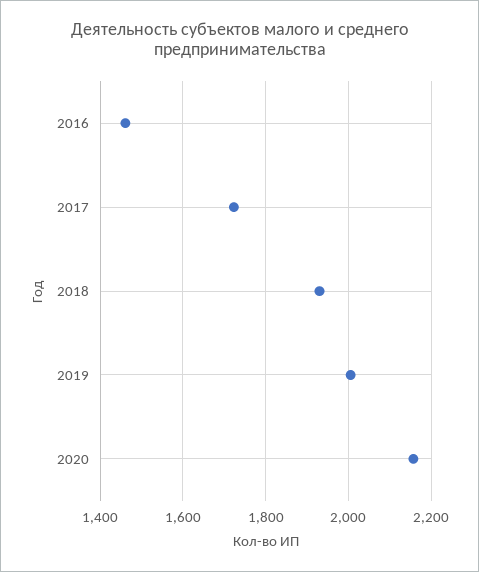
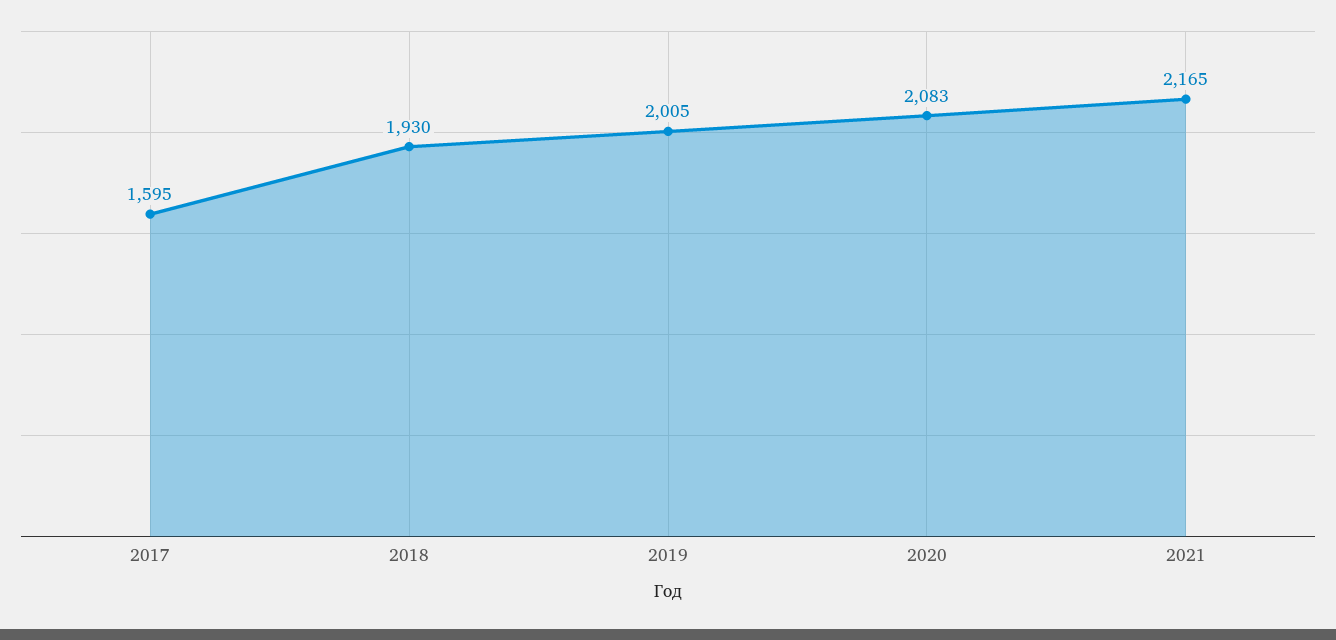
2016: 1460 -> none
2017: 1720 -> 1595
2020: 2160 -> 2083
2021: none -> 2165

